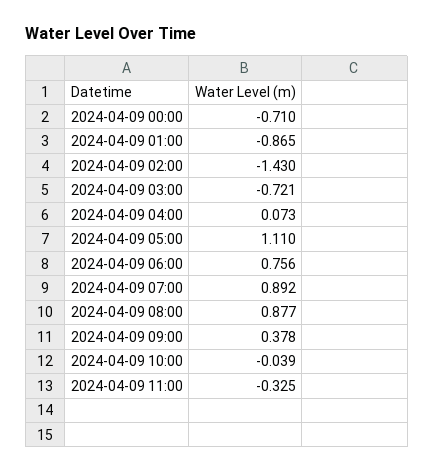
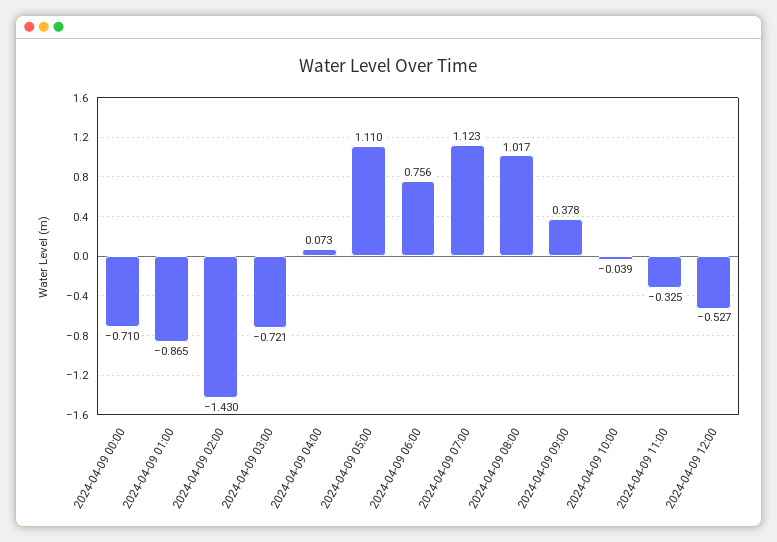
2024-04-09 07:00: 0.892 -> 1.123
2024-04-09 08:00: 0.877 -> 1.017
2024-04-09 12:00: none -> -0.527

